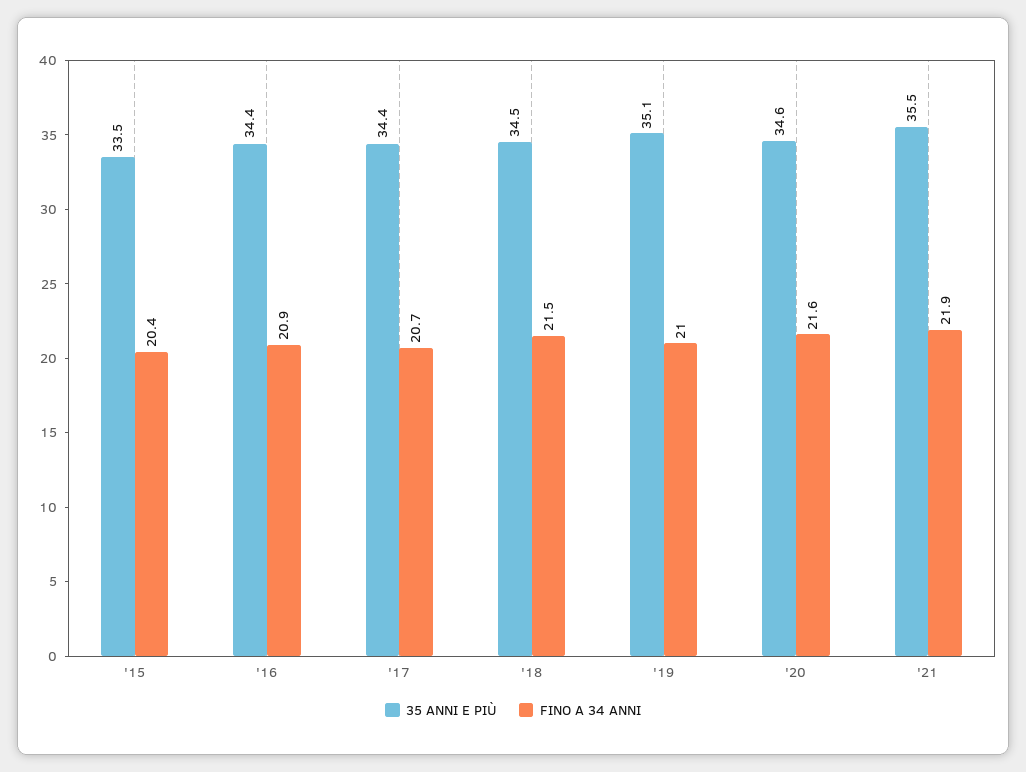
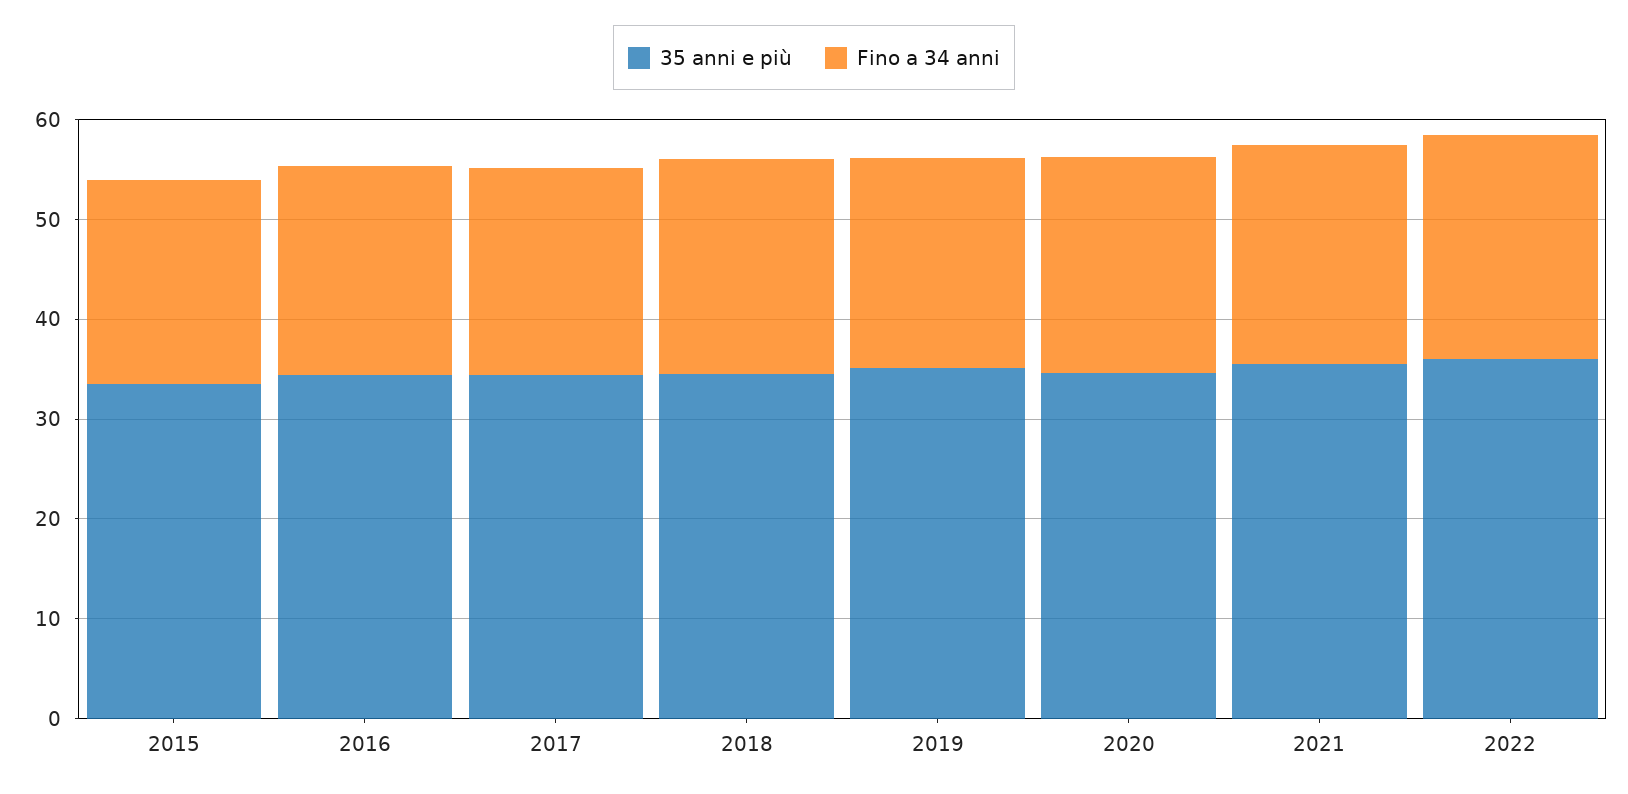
35 ANNI E PIÙ, 2022: none -> 36
FINO A 34 ANNI, 2022: none -> 22

